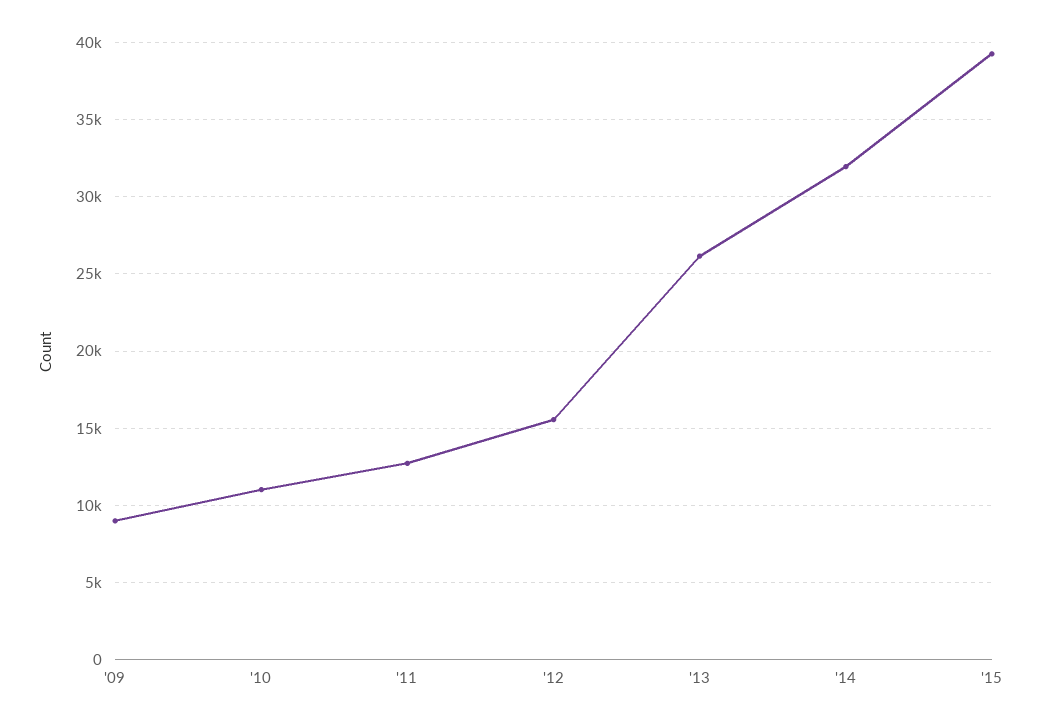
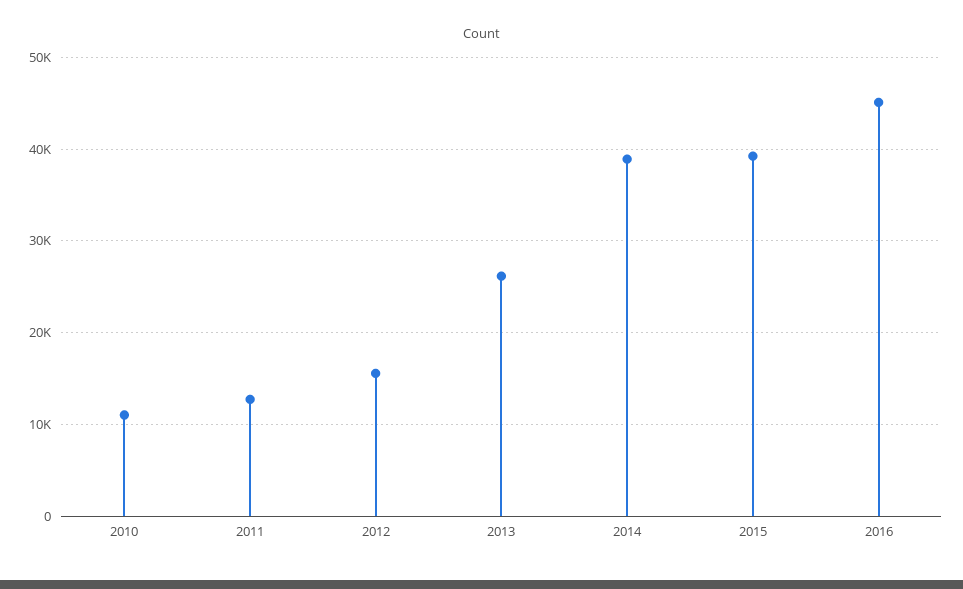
'09: 9000 -> none
'14: 32000 -> 39000
2016: none -> 45000

